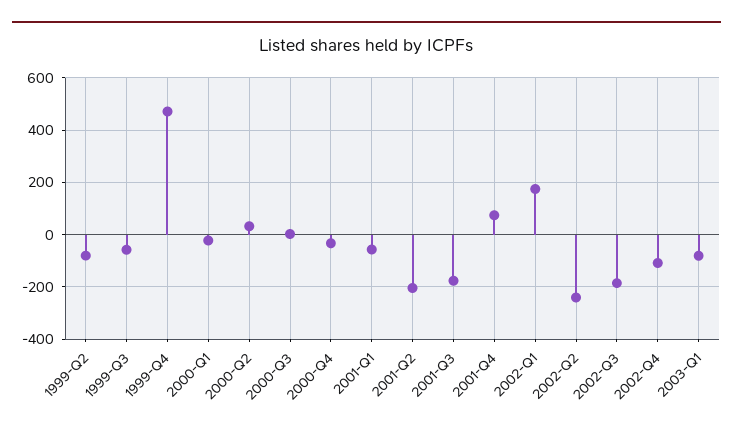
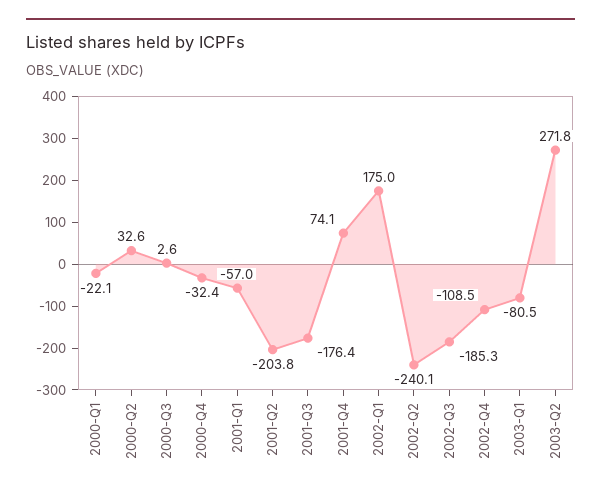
1999-Q2: -75 -> none
1999-Q3: -50 -> none
1999-Q4: 475 -> none
2003-Q2: none -> 271.8

